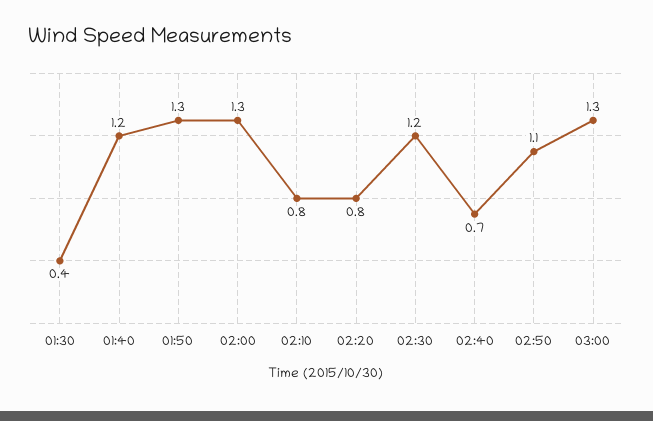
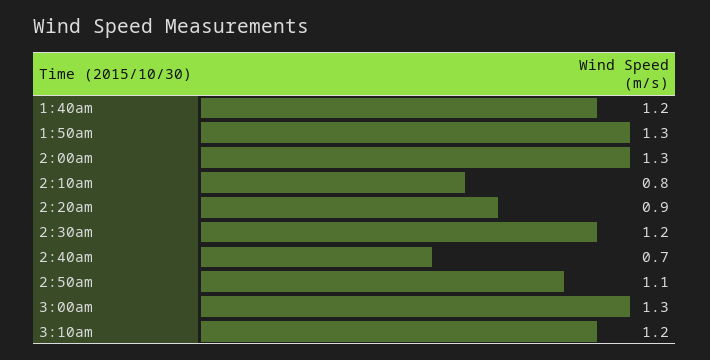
01:30: 0.4 -> none
02:20: 0.8 -> 0.9
3:10am: none -> 1.2

